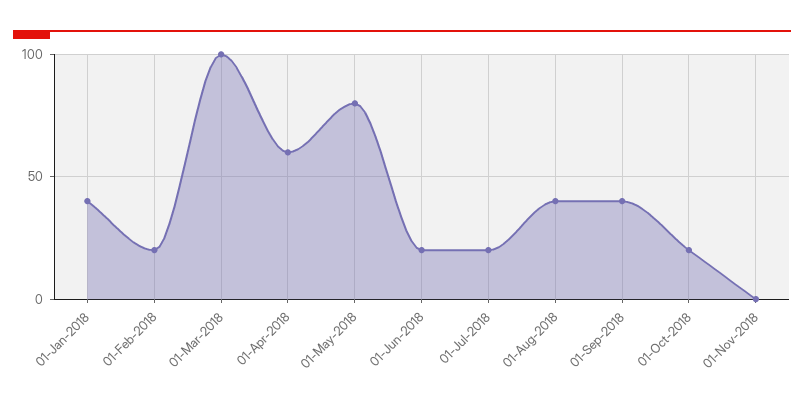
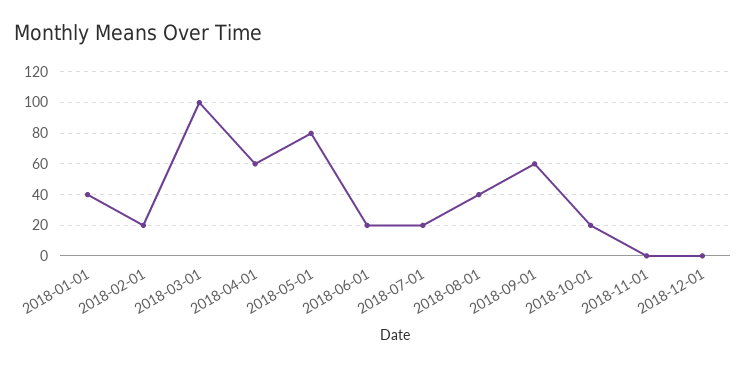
01-Sep-2018: 40 -> 60
2018-12-01: none -> 0

